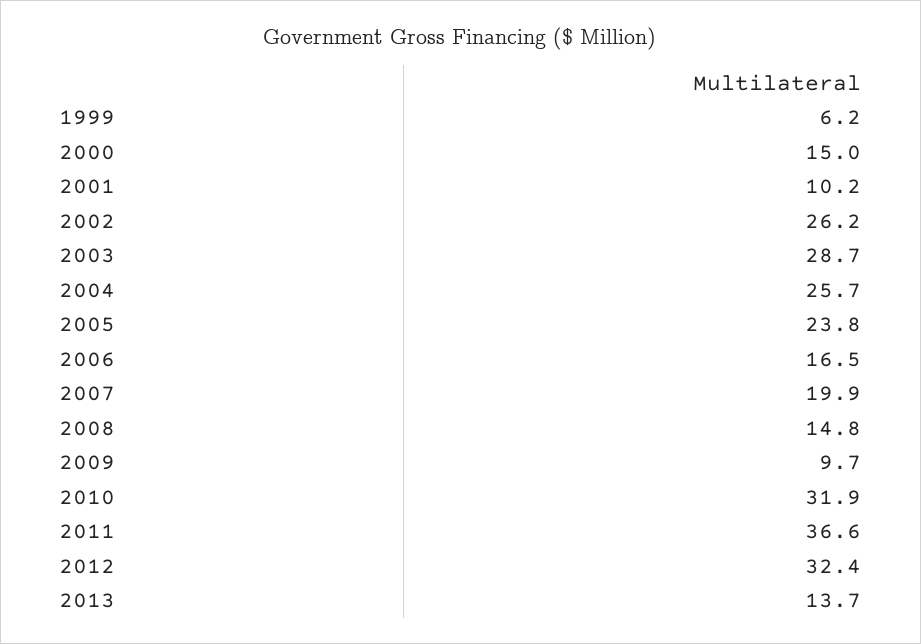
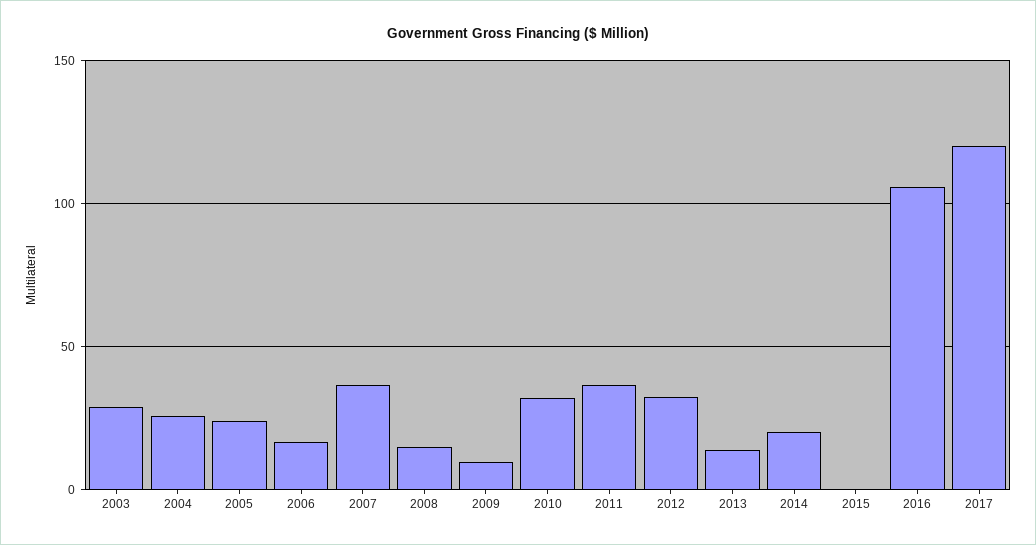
1999: 6.2 -> none
2000: 15 -> none
2001: 10.2 -> none
2002: 26.2 -> none
2007: 19.9 -> 35
2014: none -> 20
2015: none -> 0
2016: none -> 105
2017: none -> 120

